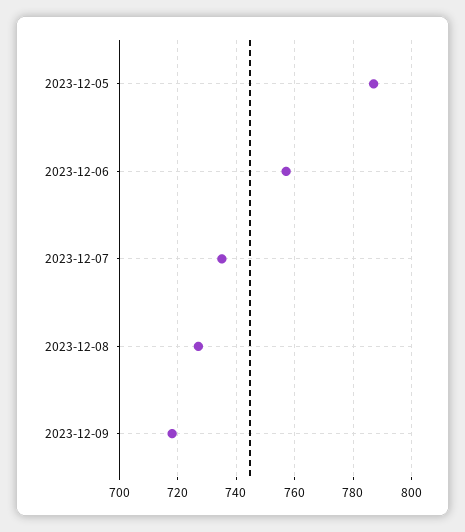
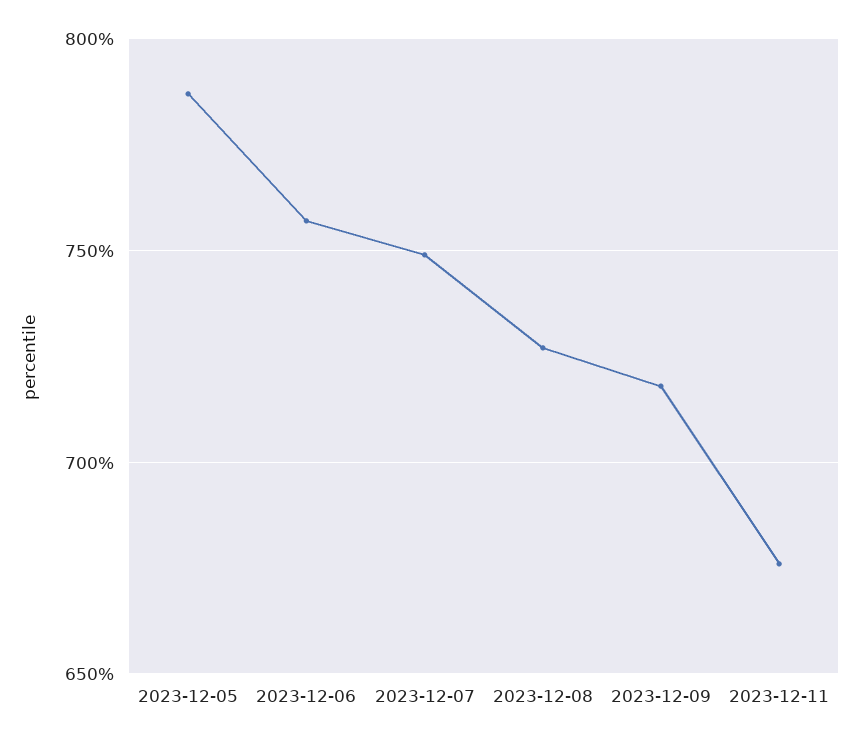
2023-12-07: 735 -> 750
2023-12-11: none -> 675

